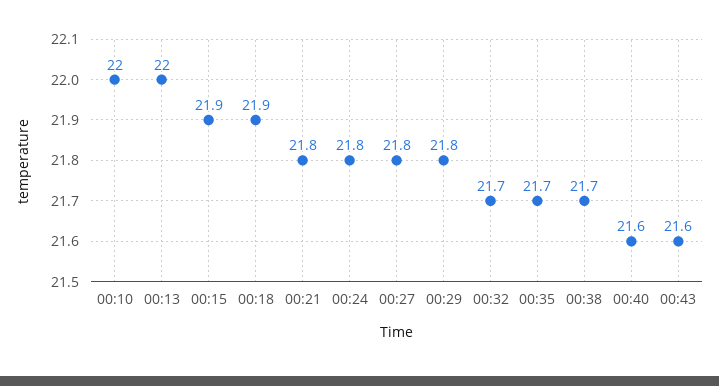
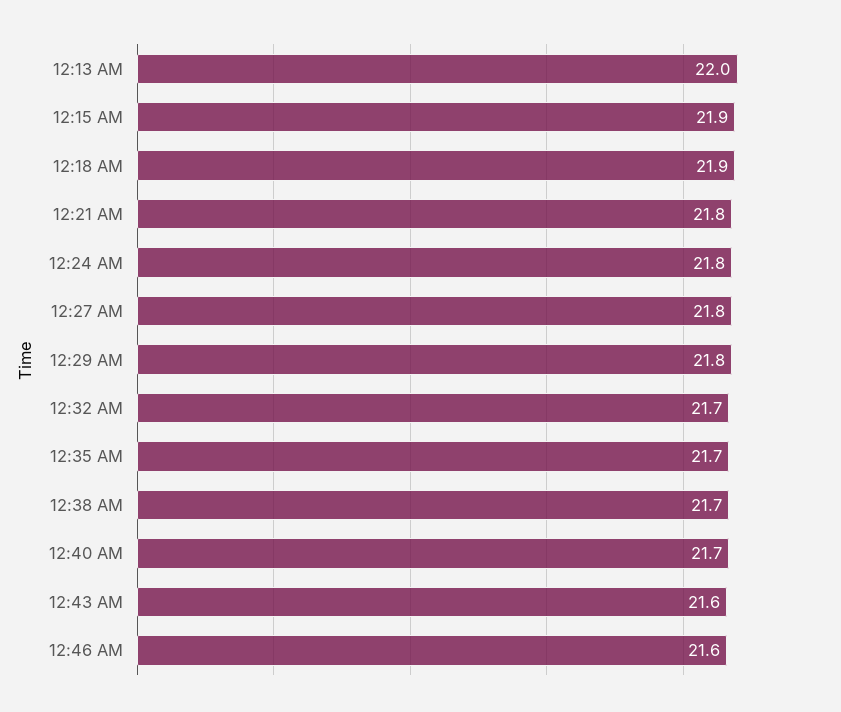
00:10: 22 -> none
00:40: 21.6 -> 21.7
12:46 AM: none -> 21.6

